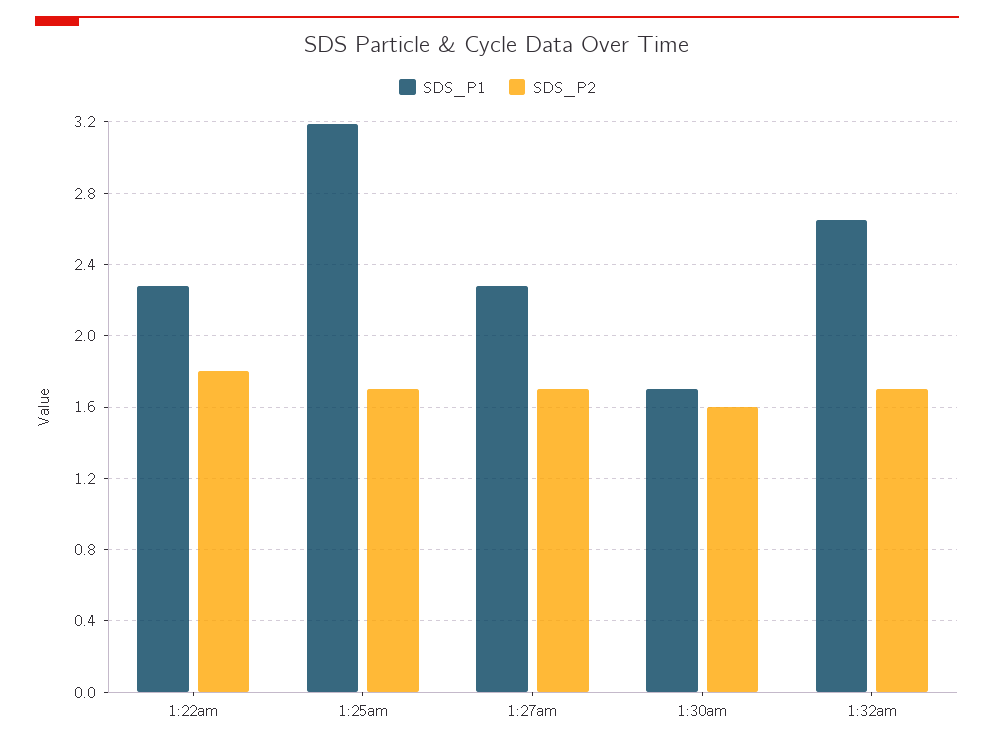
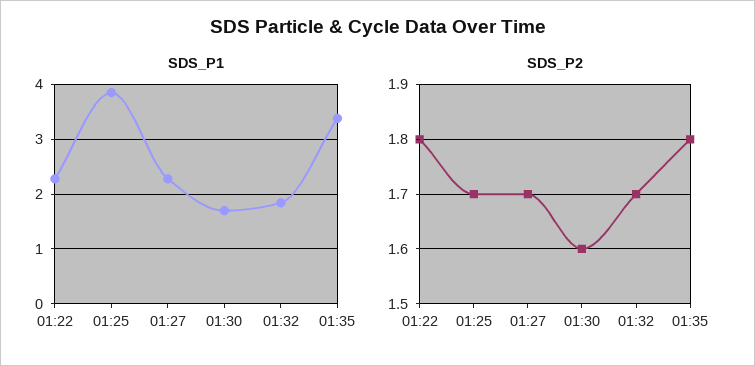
SDS_P1, 1:25am: 3.2 -> 3.8
SDS_P1, 1:32am: 2.65 -> 1.8
SDS_P1, 01:35: none -> 3.4
SDS_P2, 01:35: none -> 1.8

